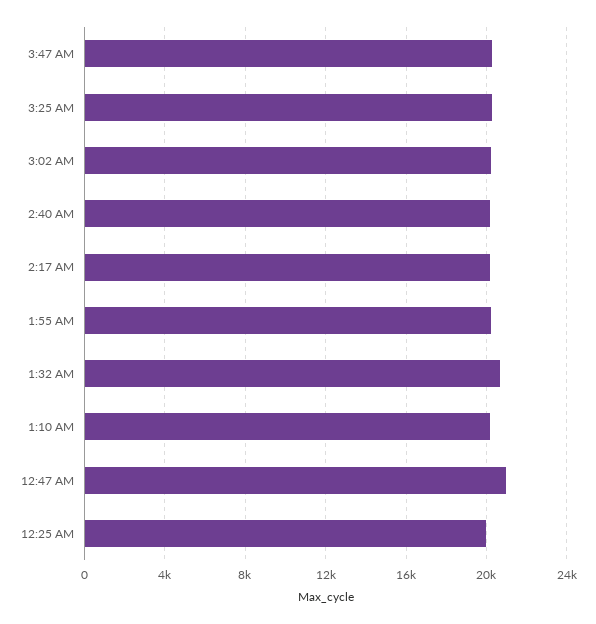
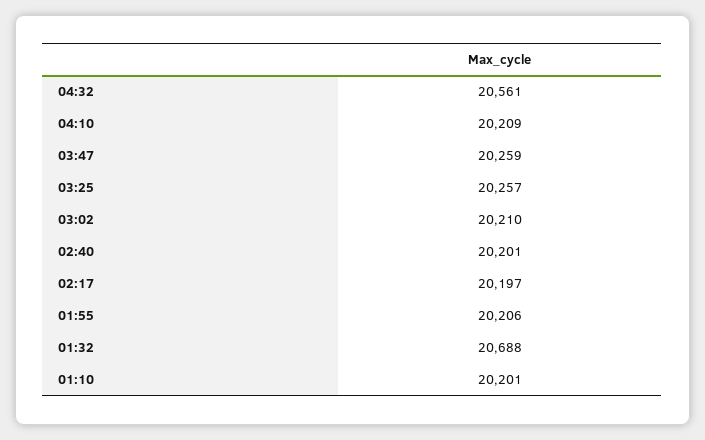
12:47 AM: 21000 -> none
12:25 AM: 20000 -> none
04:32: none -> 20561
04:10: none -> 20209

